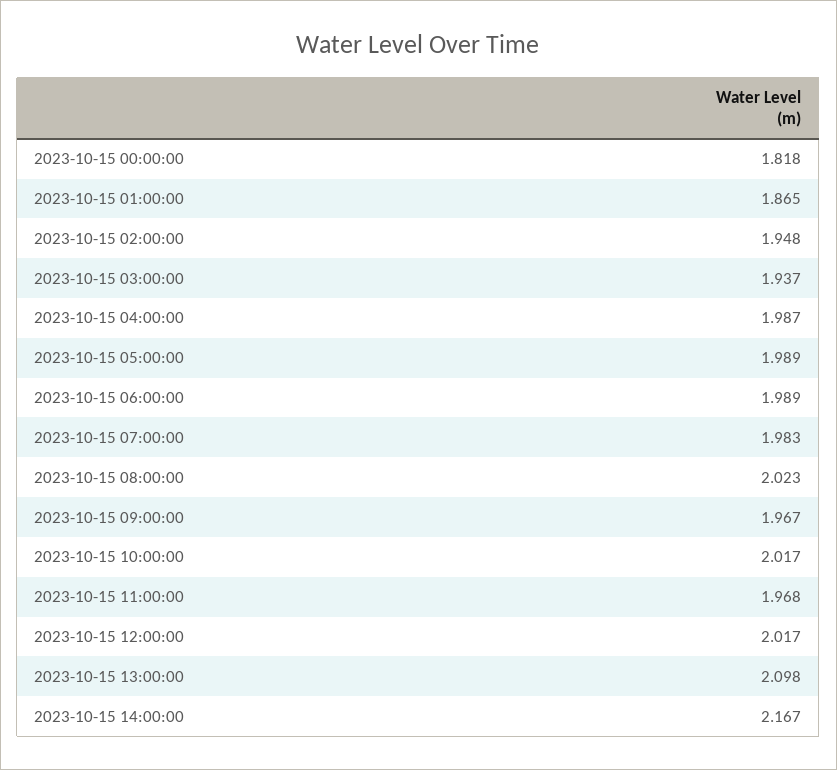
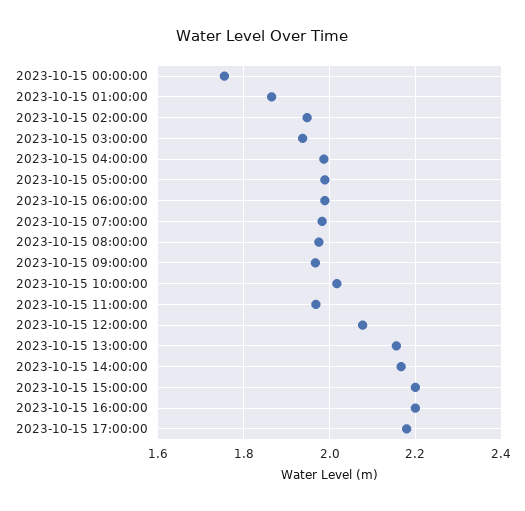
2023-10-15 00:00:00: 1.818 -> 1.76
2023-10-15 08:00:00: 2.023 -> 1.98
2023-10-15 12:00:00: 2.017 -> 2.08
2023-10-15 13:00:00: 2.098 -> 2.16
2023-10-15 15:00:00: none -> 2.2
2023-10-15 16:00:00: none -> 2.2
2023-10-15 17:00:00: none -> 2.18

